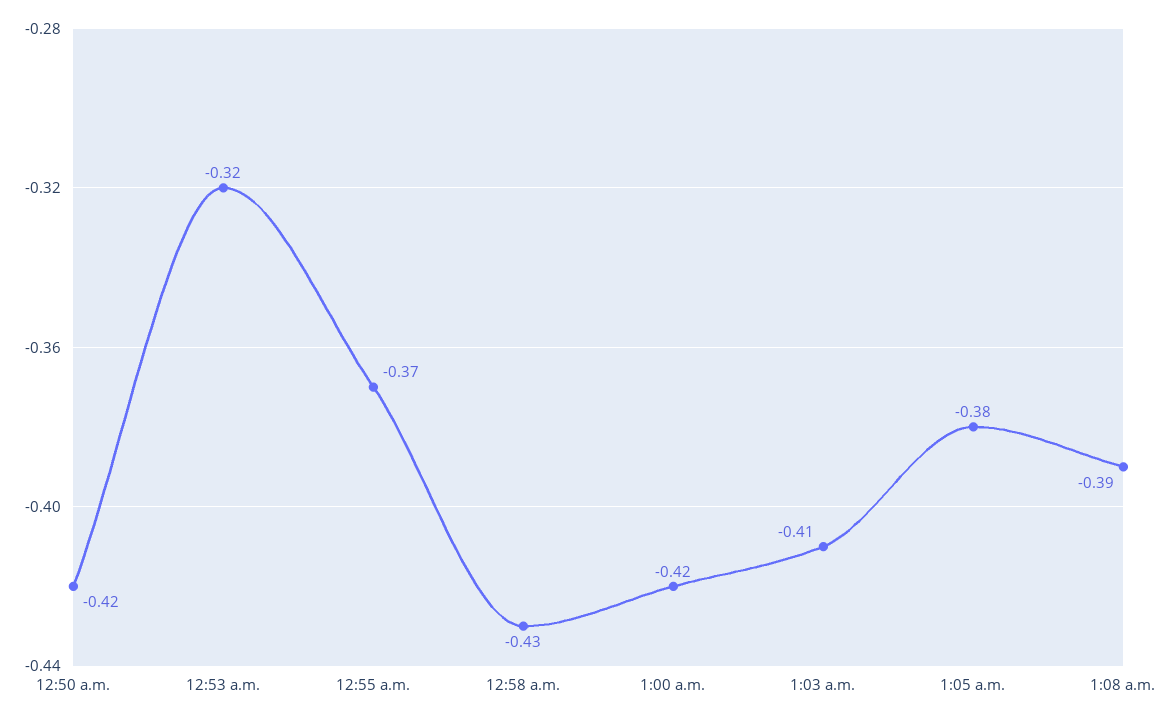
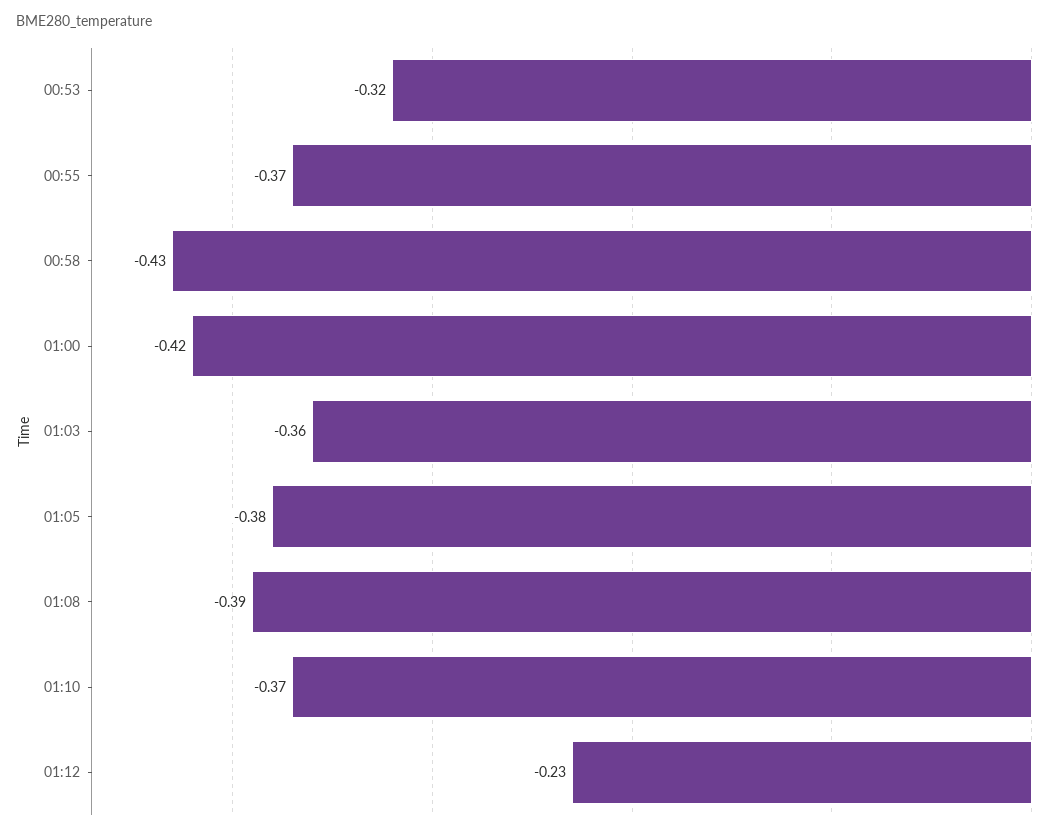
12:50 a.m.: -0.42 -> none
1:03 a.m.: -0.41 -> -0.36
01:10: none -> -0.37
01:12: none -> -0.23

